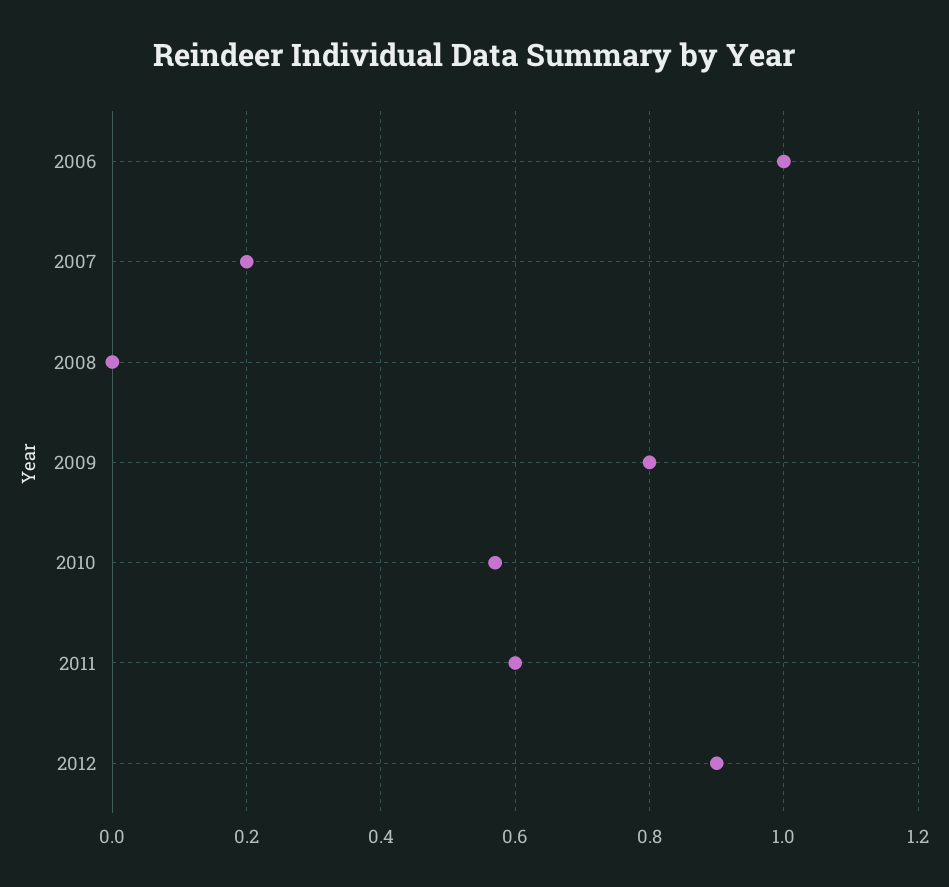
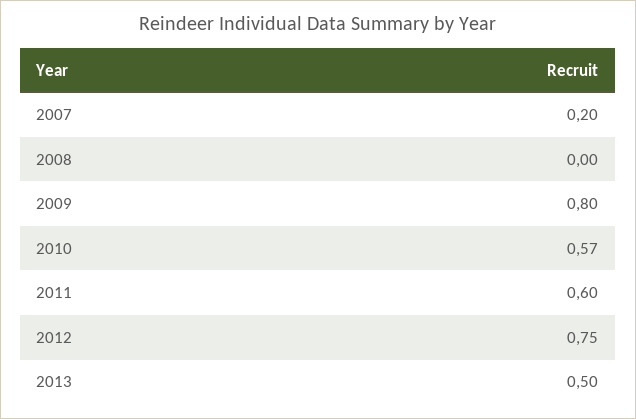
2006: 1 -> none
2012: 0.9 -> 0.75
2013: none -> 0.5

